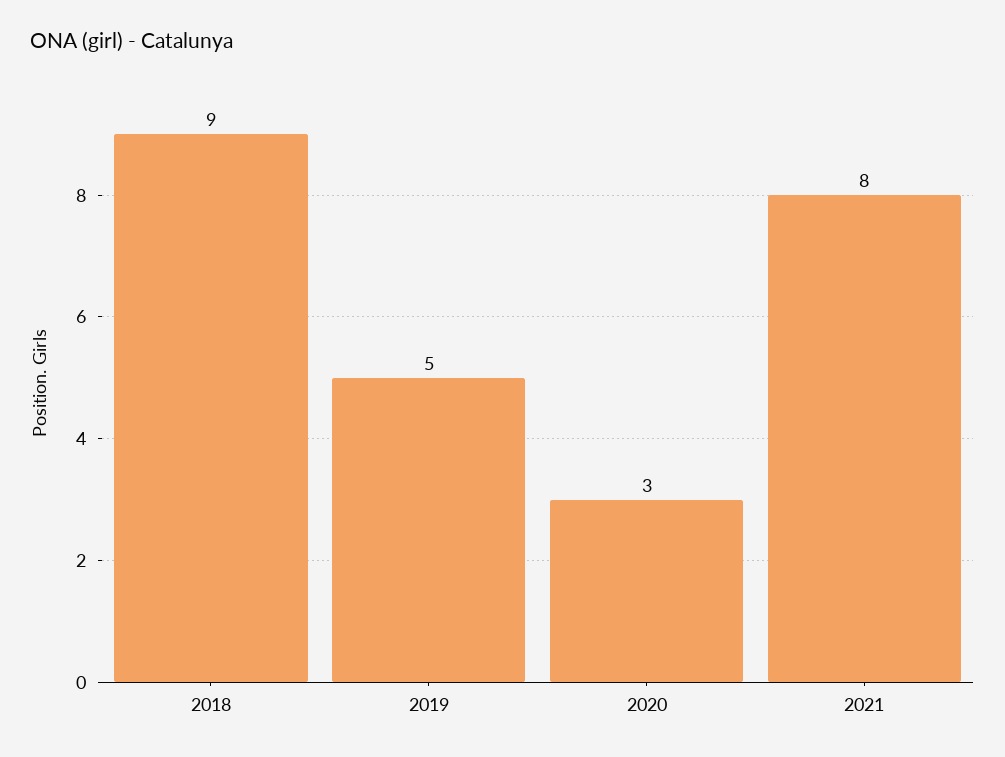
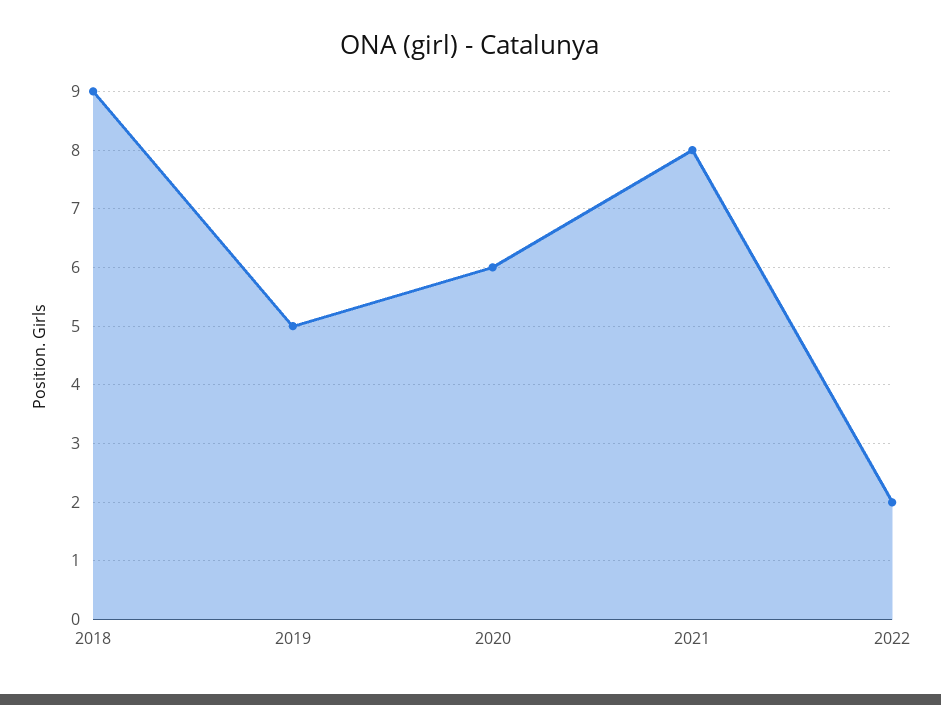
2020: 3 -> 6
2022: none -> 2

